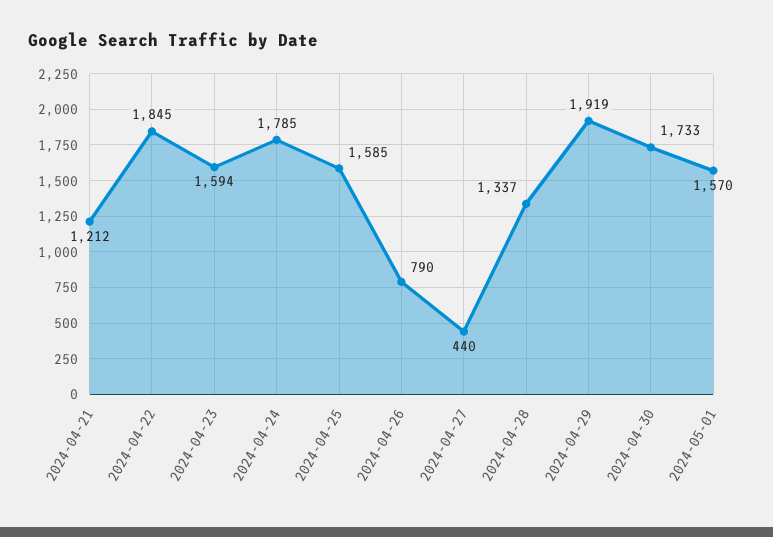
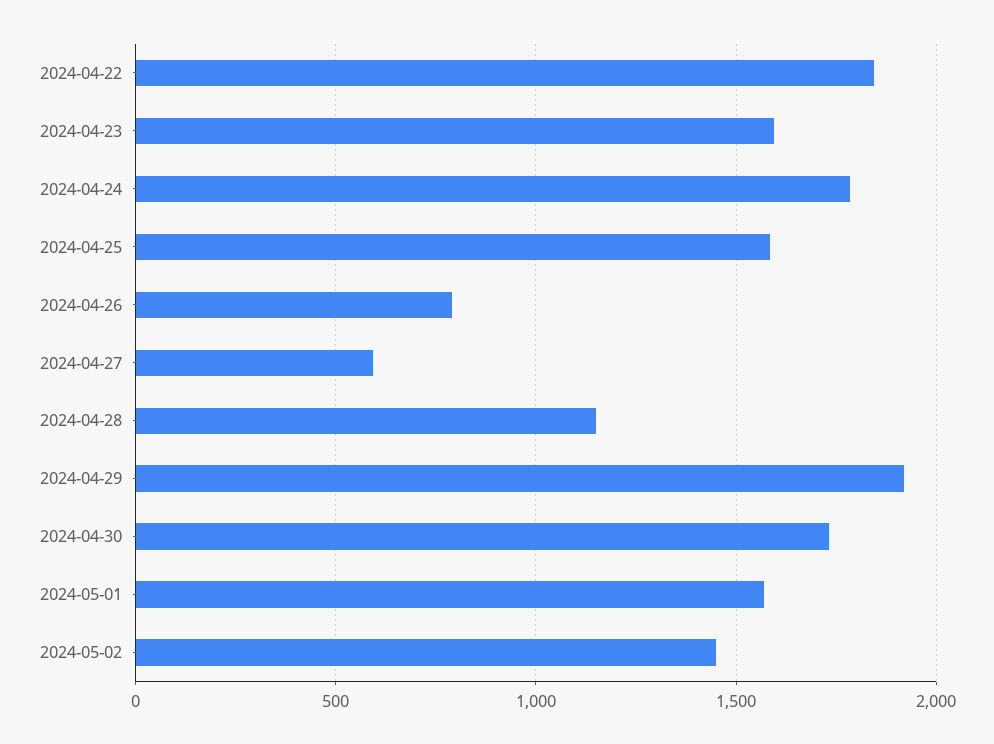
2024-04-21: 1212 -> none
2024-04-27: 440 -> 600
2024-04-28: 1337 -> 1150
2024-05-02: none -> 1450

